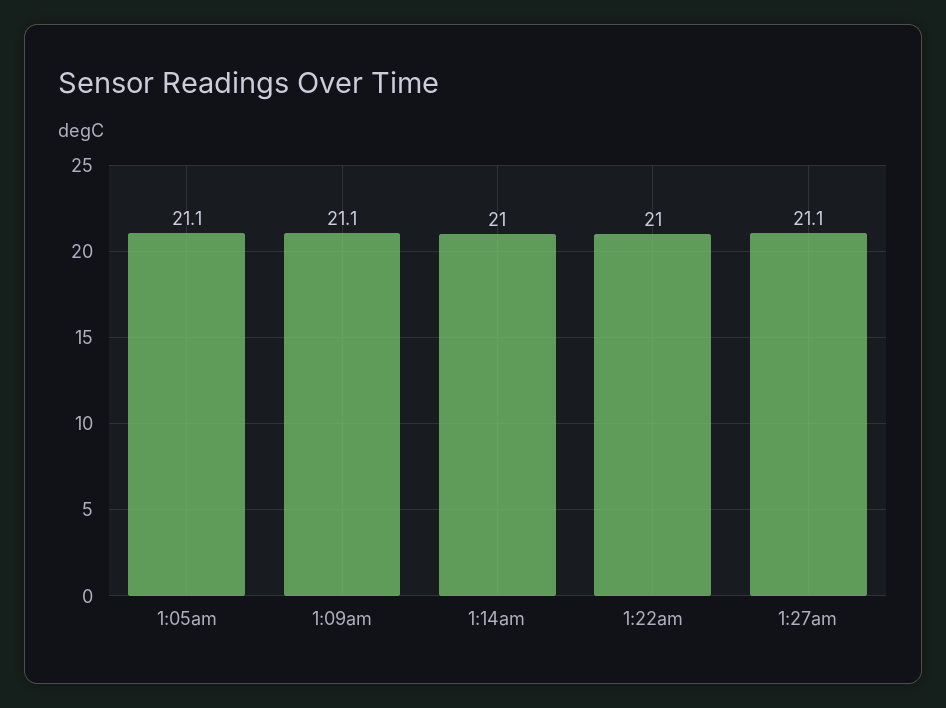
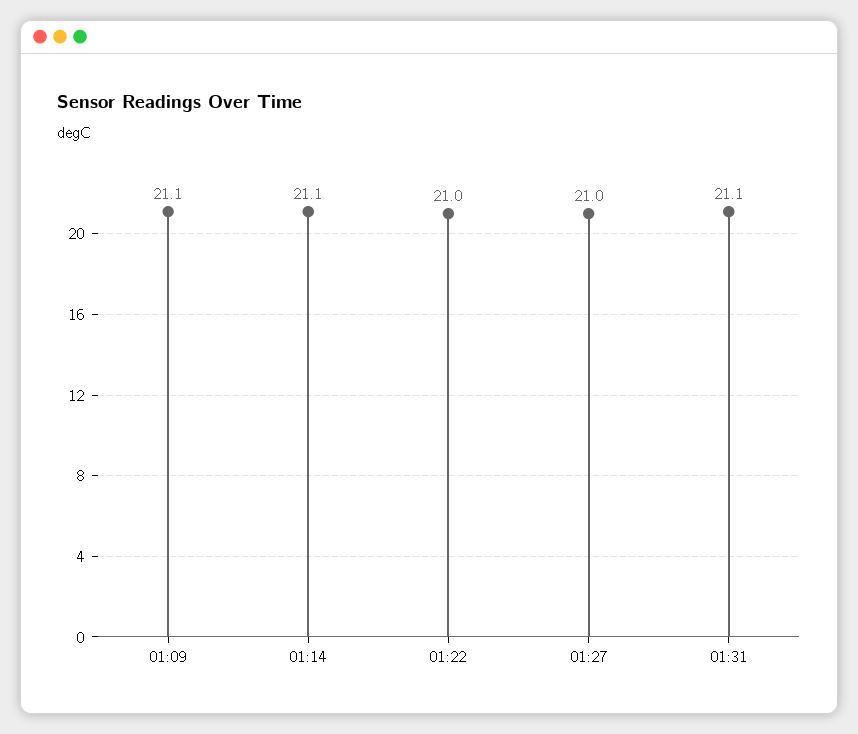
1:05am: 21.1 -> none
1:14am: 21 -> 21.1
1:27am: 21.1 -> 21
01:31: none -> 21.1

